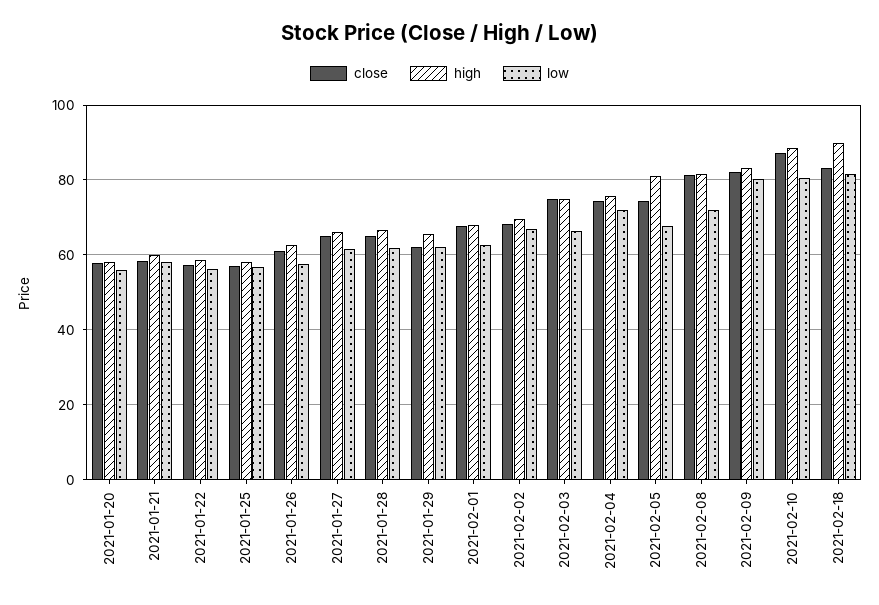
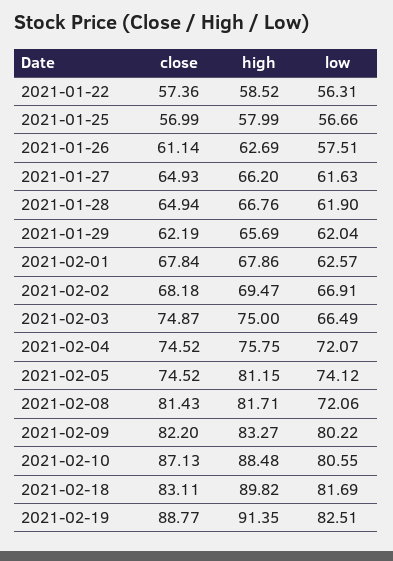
close, 2021-01-20: 58 -> none
high, 2021-01-20: 58 -> none
low, 2021-01-20: 56 -> none
close, 2021-01-21: 58 -> none
high, 2021-01-21: 60 -> none
low, 2021-01-21: 58 -> none
low, 2021-02-05: 68 -> 74.12
close, 2021-02-19: none -> 88.77
high, 2021-02-19: none -> 91.35
low, 2021-02-19: none -> 82.51

